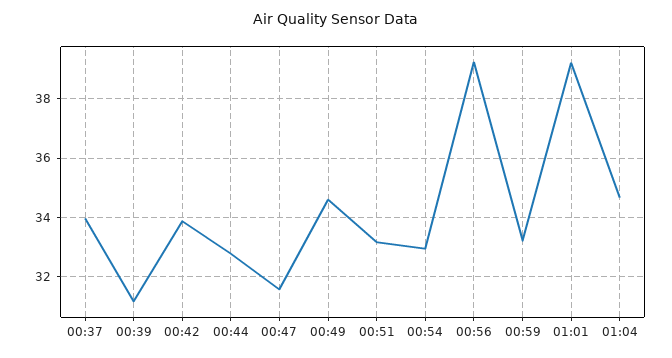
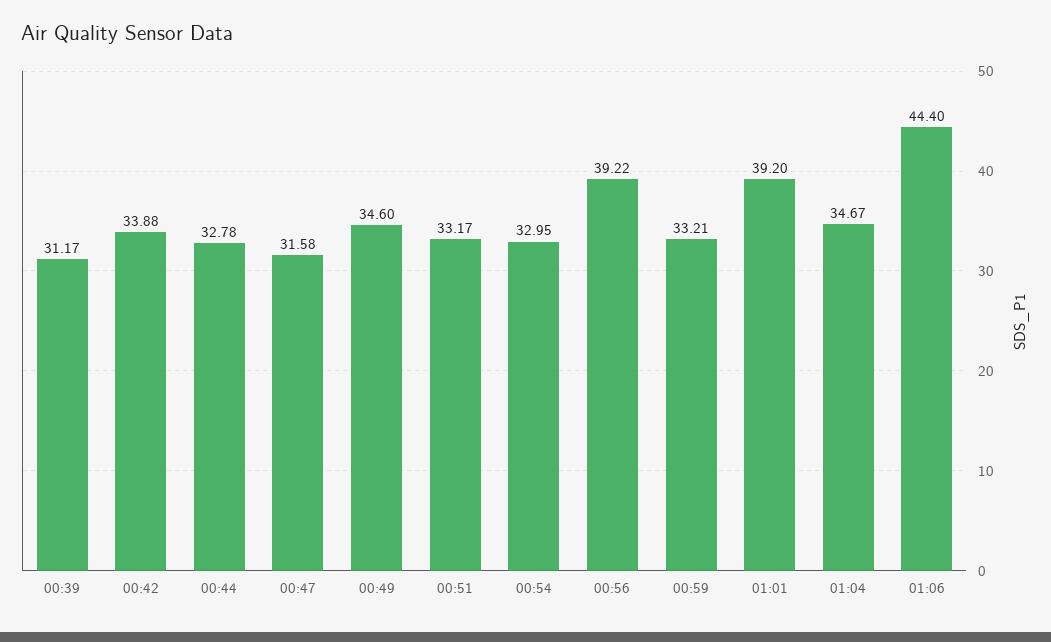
00:37: 34 -> none
01:06: none -> 44.4

